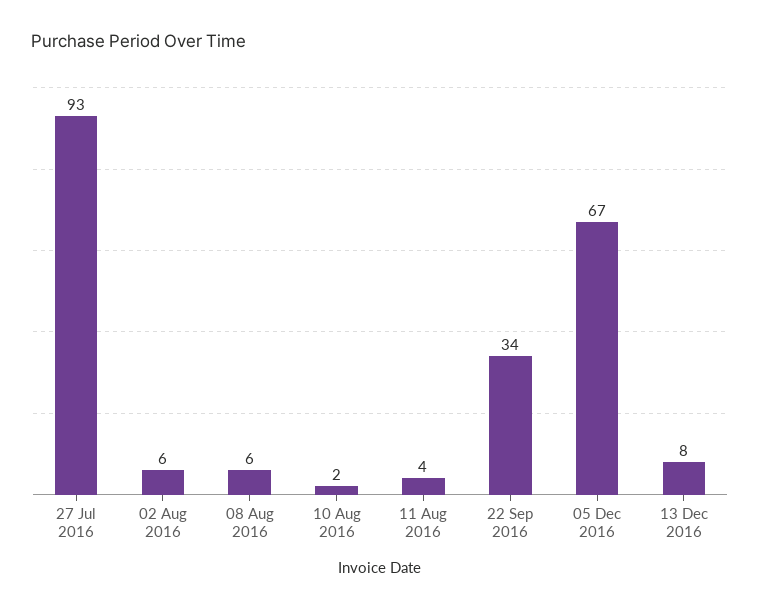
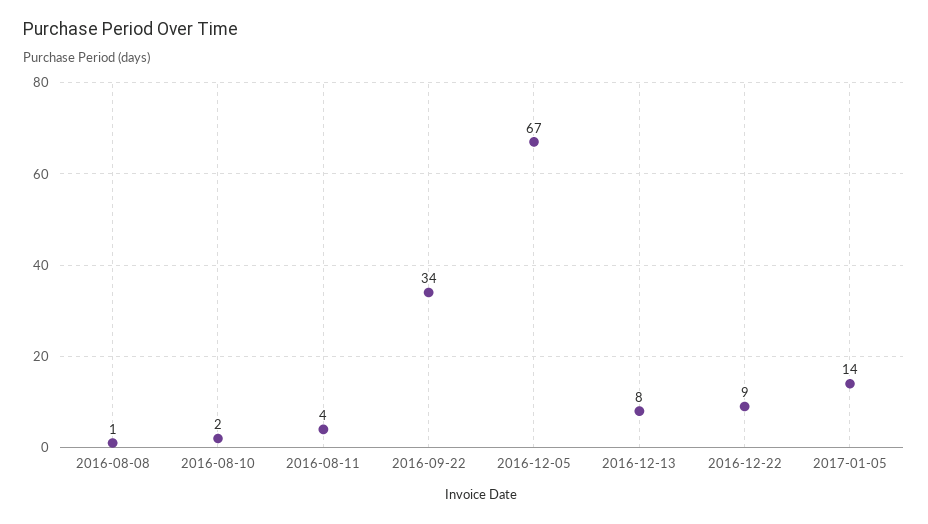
27 Jul 2016: 93 -> none
02 Aug 2016: 6 -> none
08 Aug 2016: 6 -> 1
2016-12-22: none -> 9
2017-01-05: none -> 14

